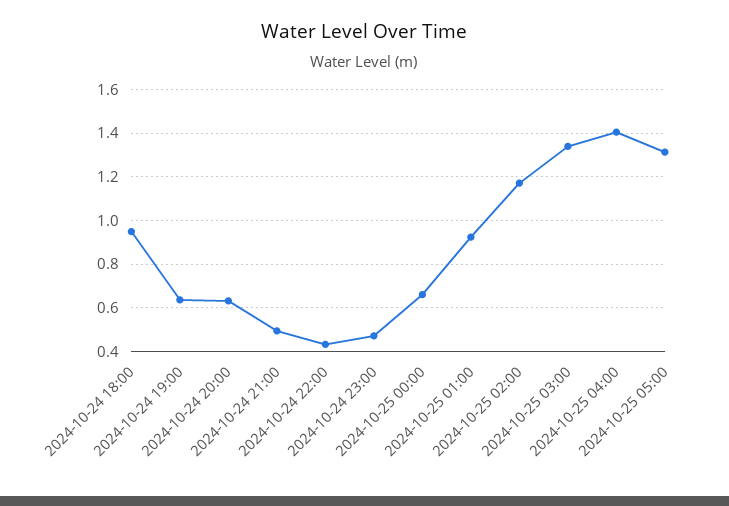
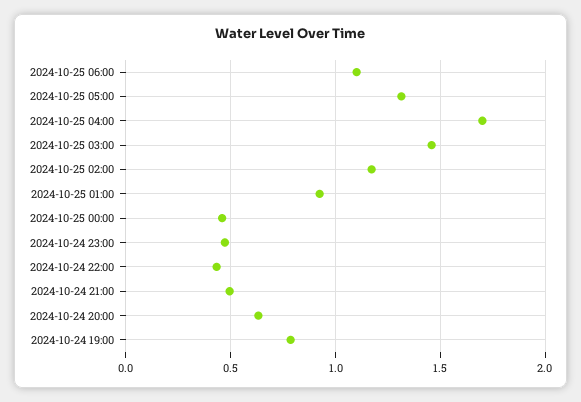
2024-10-24 18:00: 0.95 -> none
2024-10-24 19:00: 0.65 -> 0.8
2024-10-25 00:00: 0.65 -> 0.45
2024-10-25 03:00: 1.35 -> 1.45
2024-10-25 04:00: 1.4 -> 1.7
2024-10-25 06:00: none -> 1.1

